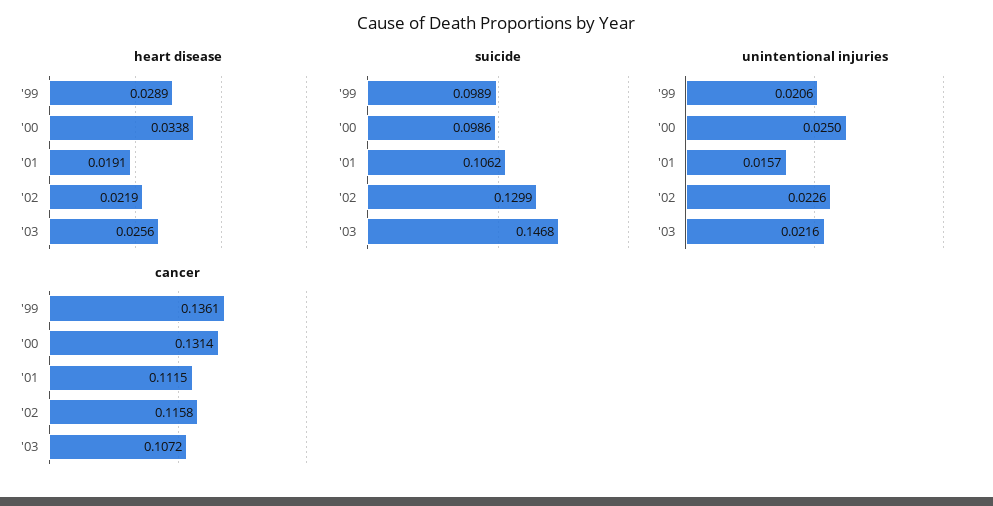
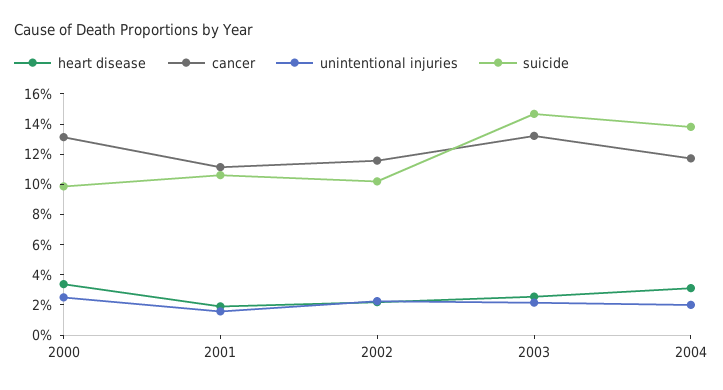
heart disease, '99: 0.0289 -> none
suicide, '99: 0.0989 -> none
suicide, '02: 0.1299 -> 0.1
unintentional injuries, '99: 0.0206 -> none
cancer, '99: 0.1361 -> none
cancer, '03: 0.1072 -> 0.13
heart disease, 2004: none -> 0.03
cancer, 2004: none -> 0.12
unintentional injuries, 2004: none -> 0.02
suicide, 2004: none -> 0.14

